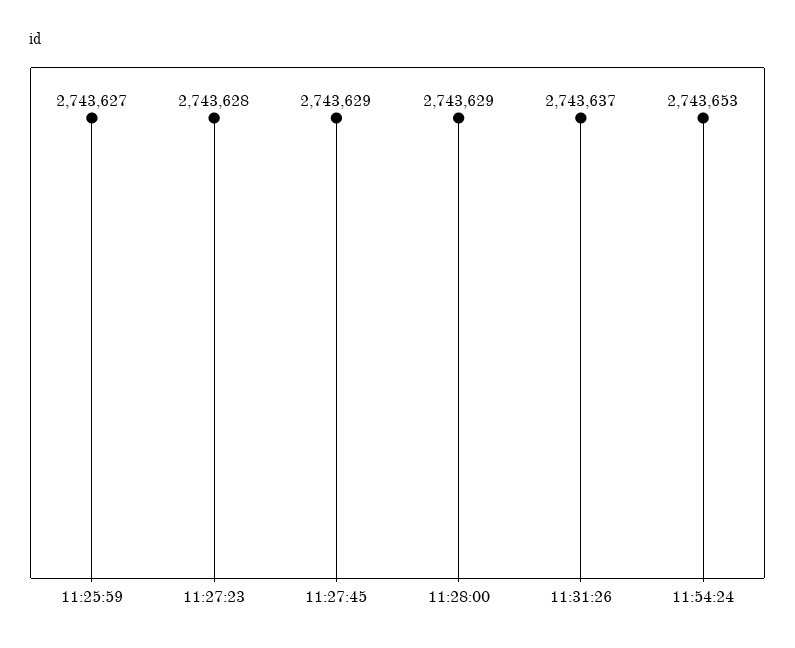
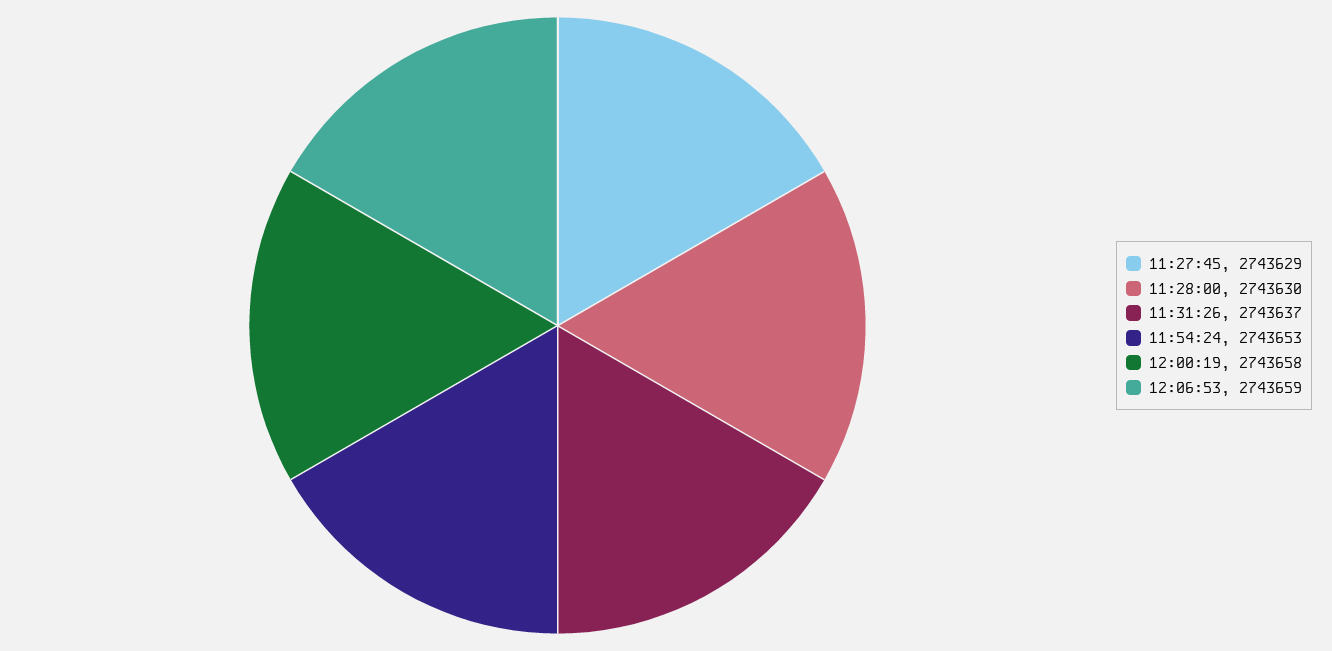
11:25:59: 2743627 -> none
11:27:23: 2743628 -> none
11:28:00: 2743629 -> 2743630
12:00:19: none -> 2743658
12:06:53: none -> 2743659

